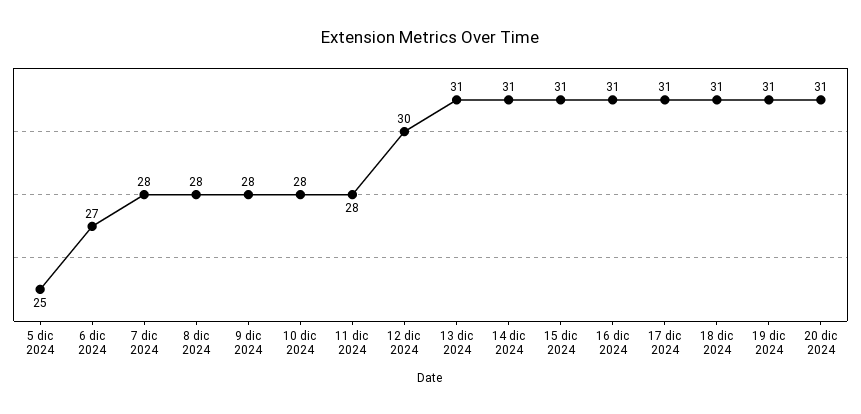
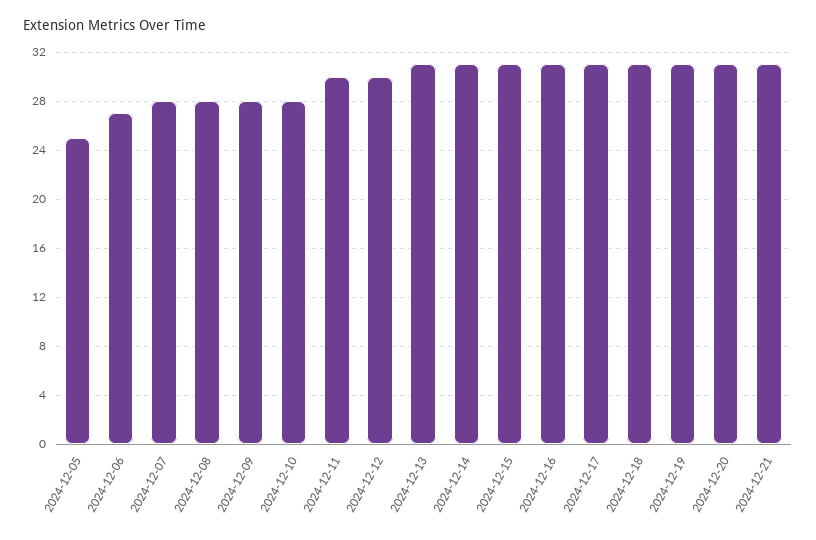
11 dic 2024: 28 -> 30
2024-12-21: none -> 31

